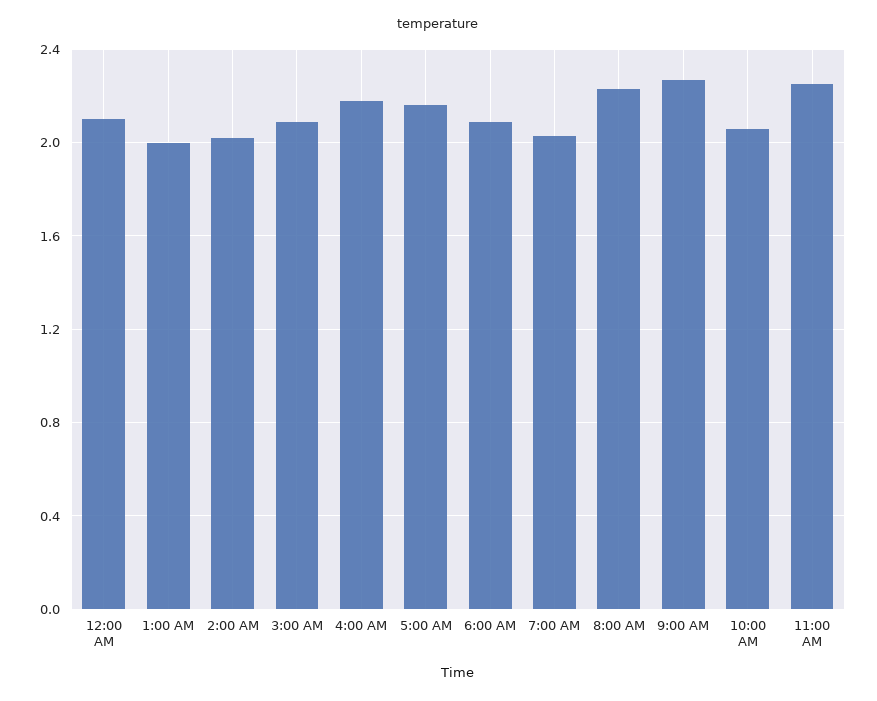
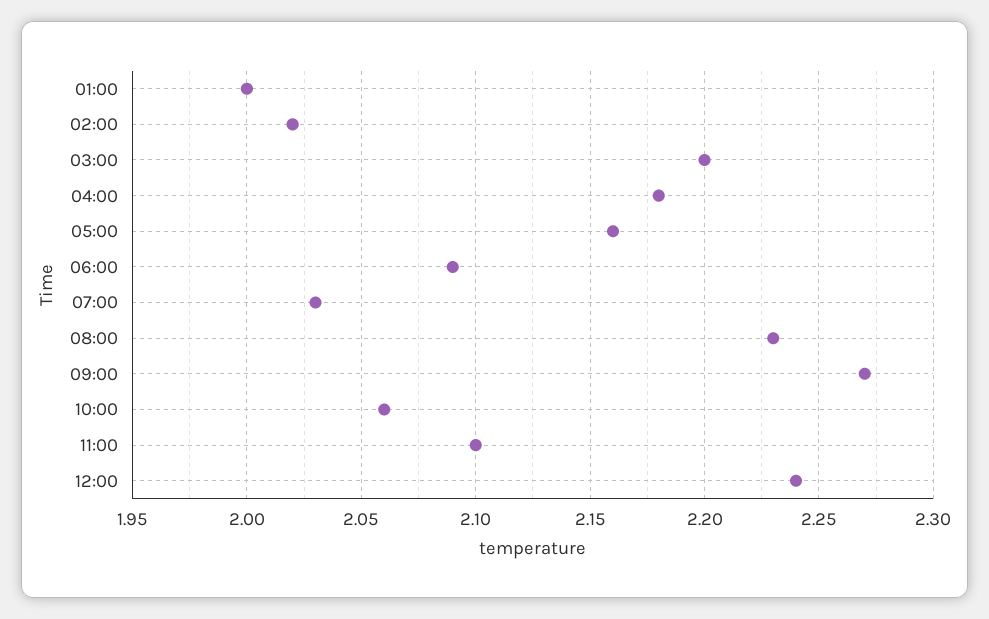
12:00 AM: 2.1 -> none
3:00 AM: 2.1 -> 2.2
11:00 AM: 2.25 -> 2.1
12:00: none -> 2.24

